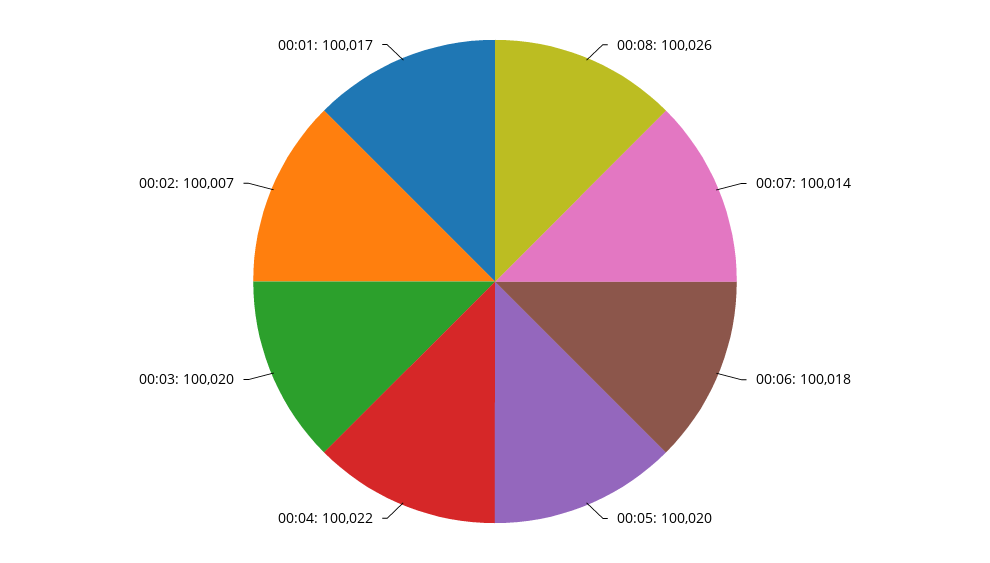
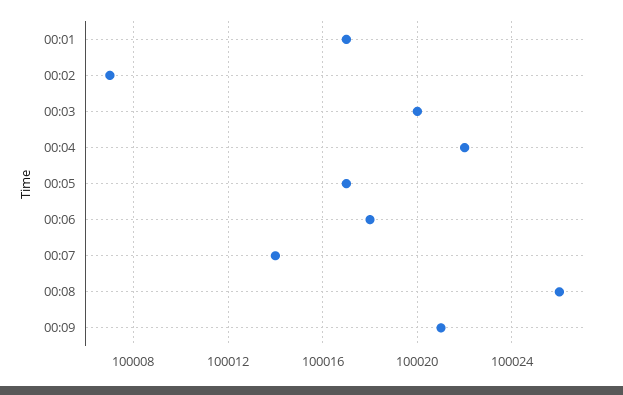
00:05: 100020 -> 100017
00:09: none -> 100021

